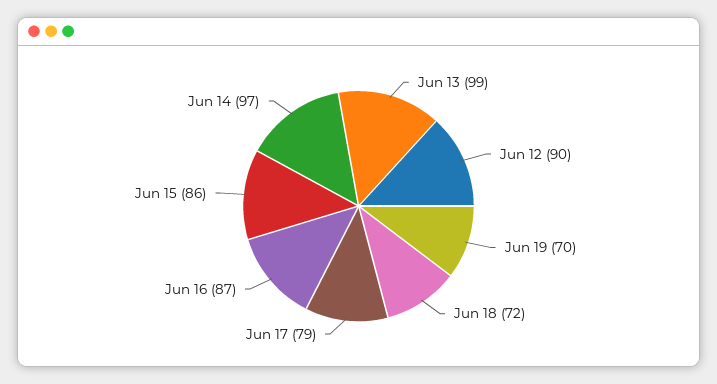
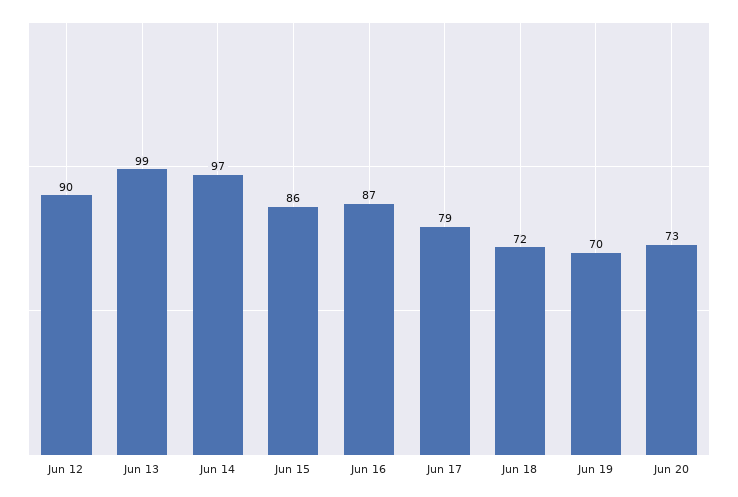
Jun 20: none -> 73

